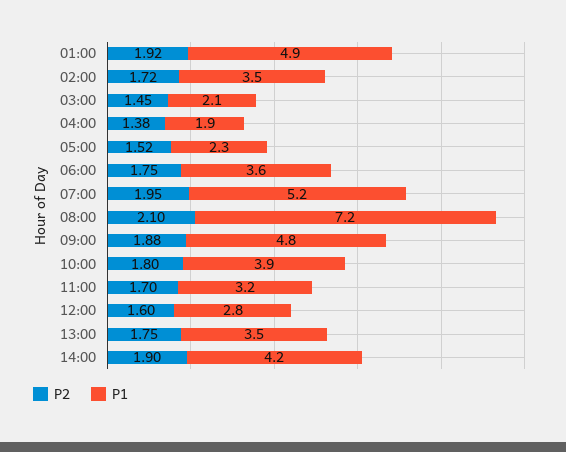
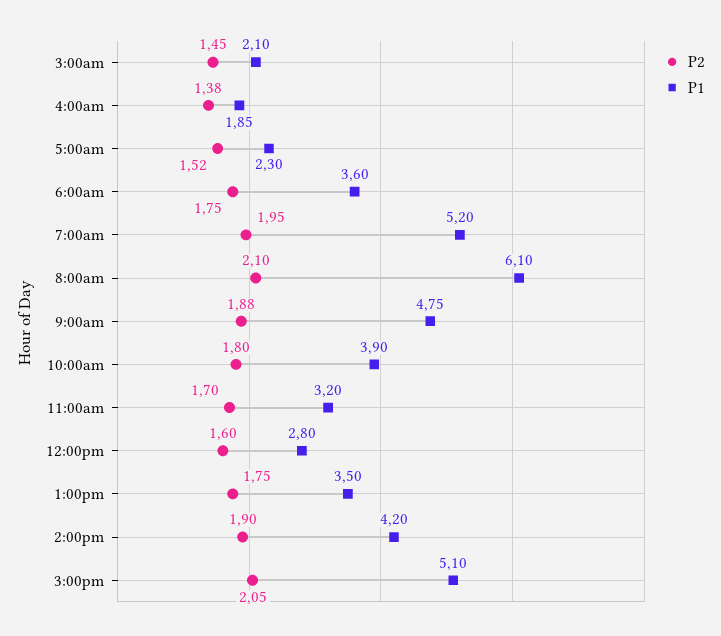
P2, 01:00: 1.92 -> none
P1, 01:00: 4.9 -> none
P2, 02:00: 1.72 -> none
P1, 02:00: 3.5 -> none
P1, 08:00: 7.2 -> 6.1
P2, 3:00pm: none -> 2.05
P1, 3:00pm: none -> 5.1

